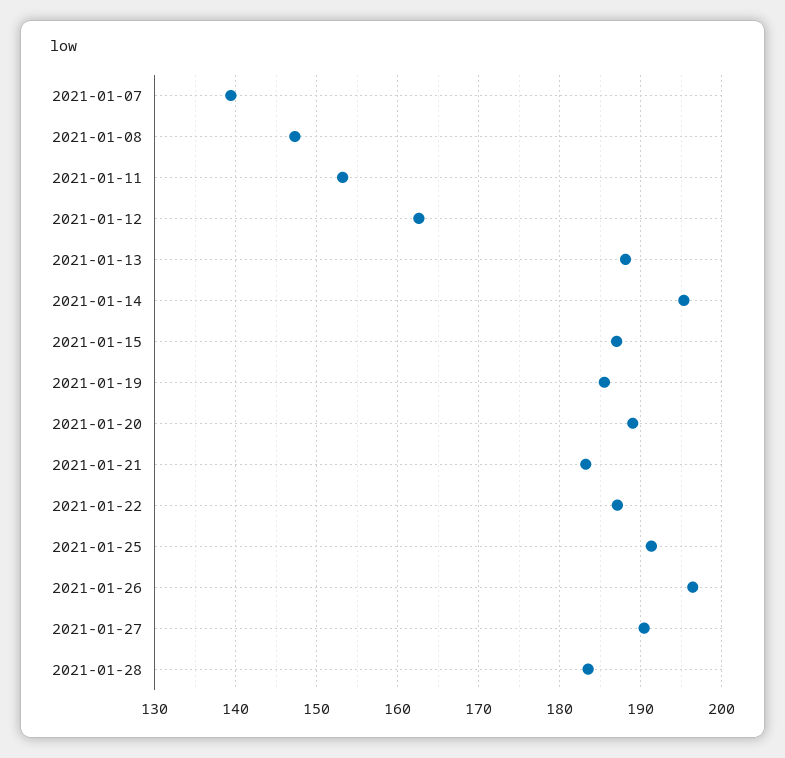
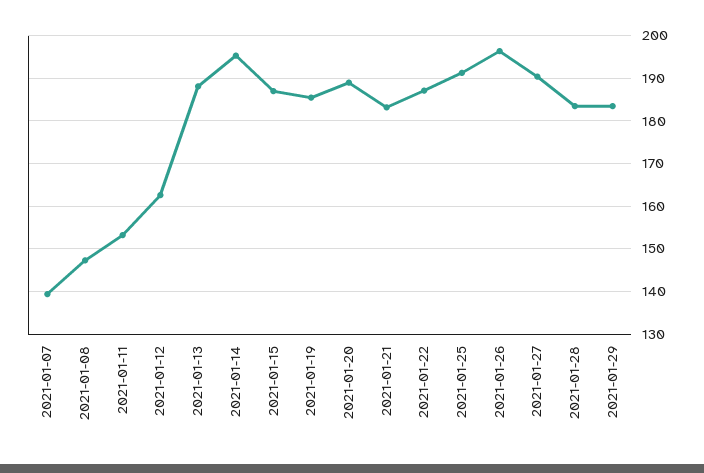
2021-01-29: none -> 184

